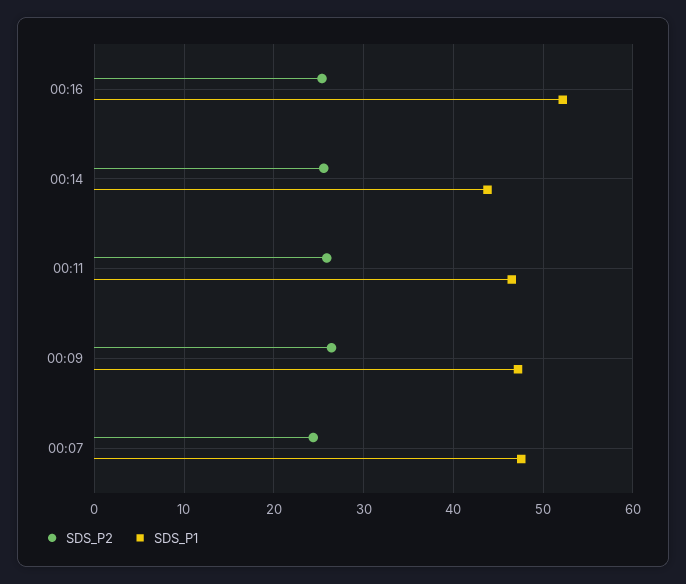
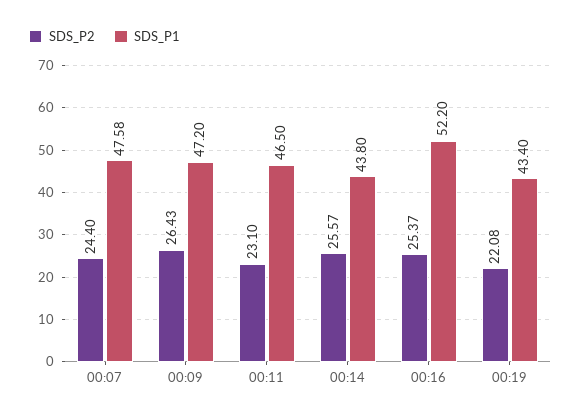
SDS_P2, 00:11: 26 -> 23.1
SDS_P2, 00:19: none -> 22.08
SDS_P1, 00:19: none -> 43.4

